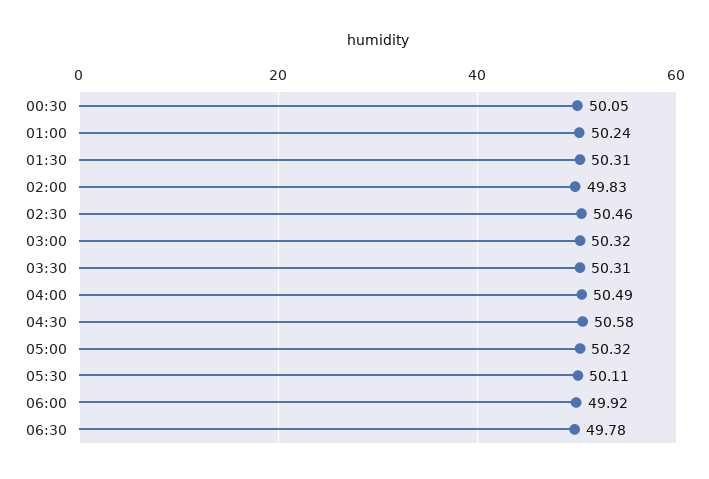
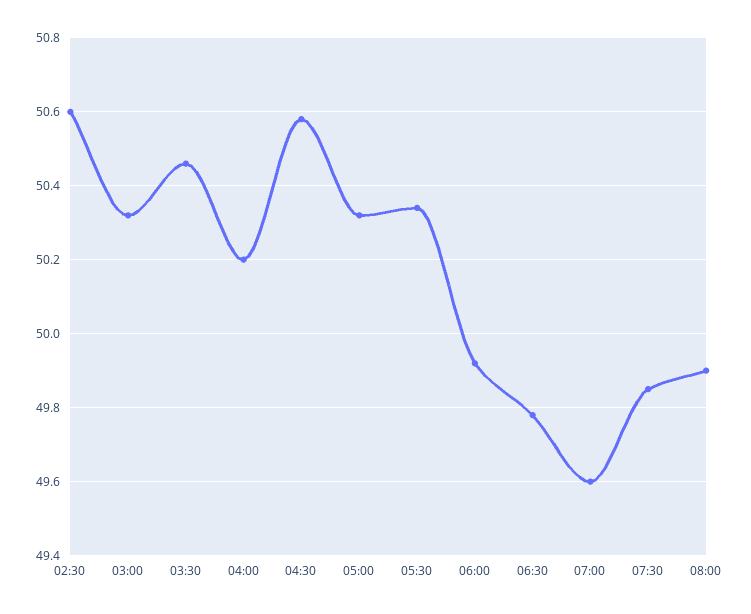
00:30: 50.05 -> none
01:00: 50.24 -> none
01:30: 50.31 -> none
02:00: 49.83 -> none
02:30: 50.46 -> 50.6
03:30: 50.31 -> 50.45
04:00: 50.49 -> 50.2
05:30: 50.11 -> 50.35
07:00: none -> 49.6
07:30: none -> 49.85
08:00: none -> 49.9

